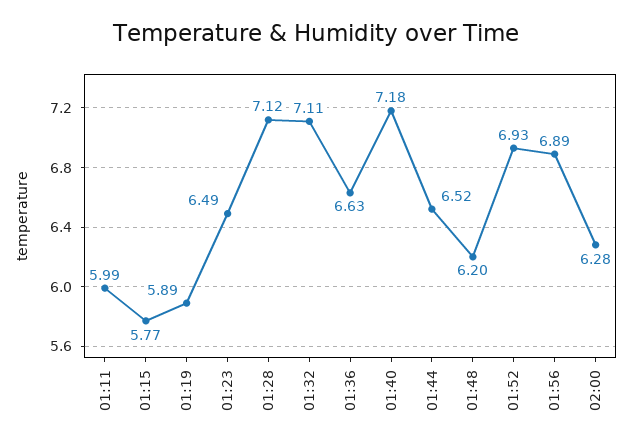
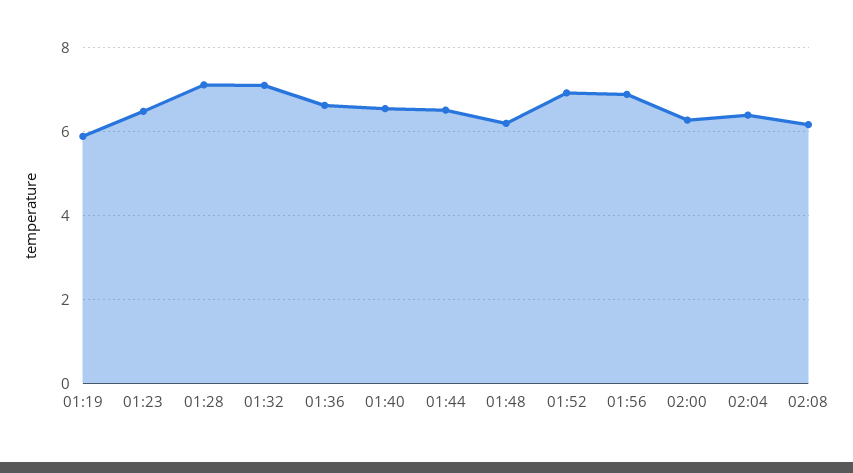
01:11: 5.99 -> none
01:15: 5.77 -> none
01:40: 7.18 -> 6.6
02:04: none -> 6.4
02:08: none -> 6.2

